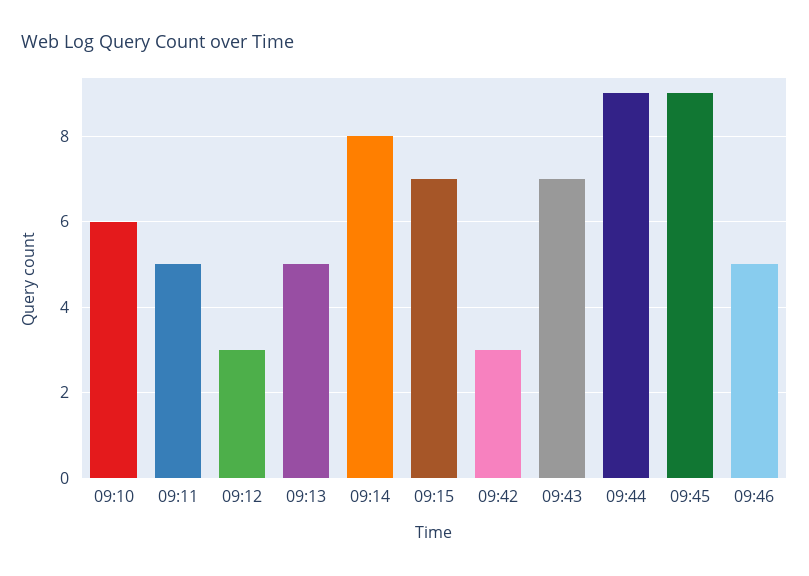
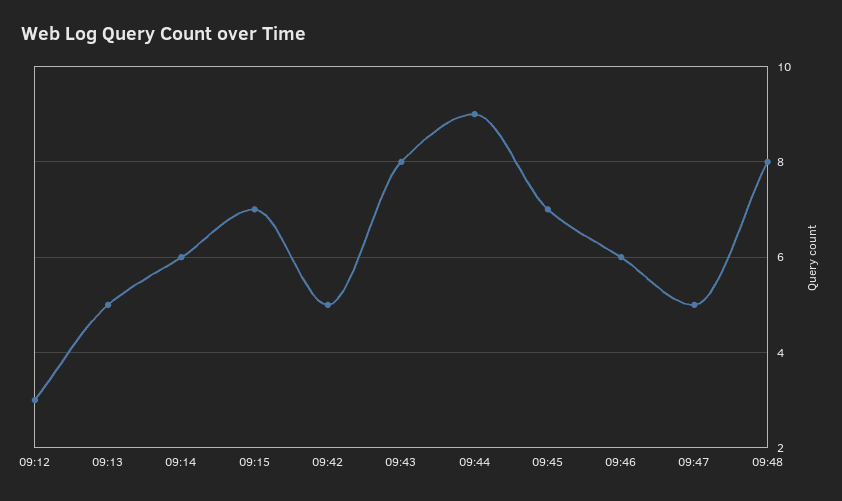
09:10: 6 -> none
09:11: 5 -> none
09:14: 8 -> 6
09:42: 3 -> 5
09:43: 7 -> 8
09:45: 9 -> 7
09:46: 5 -> 6
09:47: none -> 5
09:48: none -> 8

